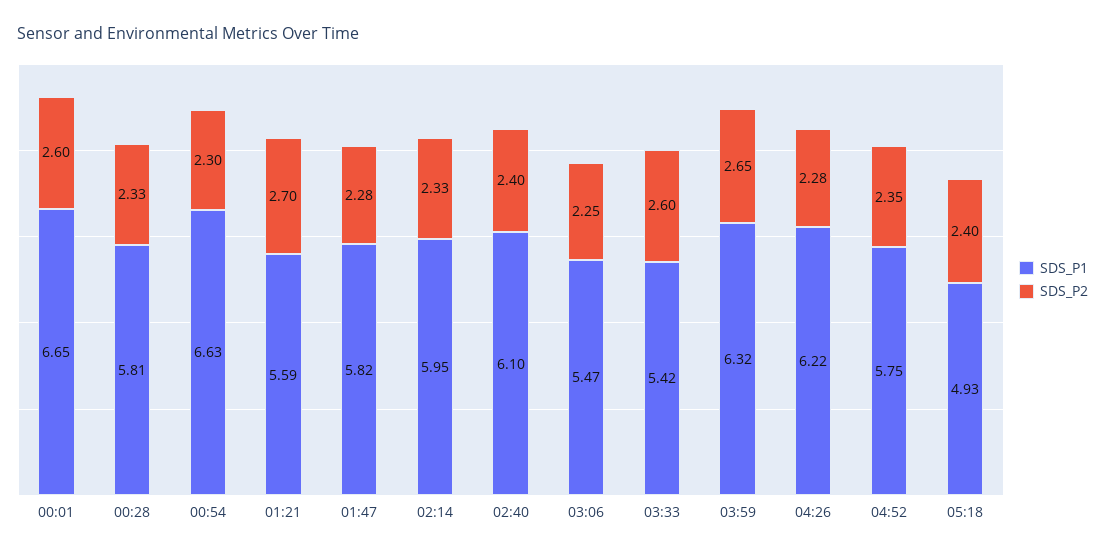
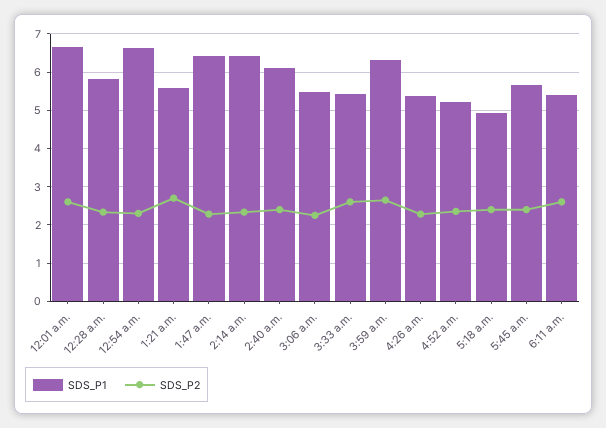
SDS_P1, 01:47: 5.82 -> 6.4
SDS_P1, 02:14: 5.95 -> 6.4
SDS_P1, 04:26: 6.22 -> 5.4
SDS_P1, 04:52: 5.75 -> 5.2
SDS_P1, 5:45 a.m.: none -> 5.6
SDS_P2, 5:45 a.m.: none -> 2.4
SDS_P1, 6:11 a.m.: none -> 5.4
SDS_P2, 6:11 a.m.: none -> 2.6

